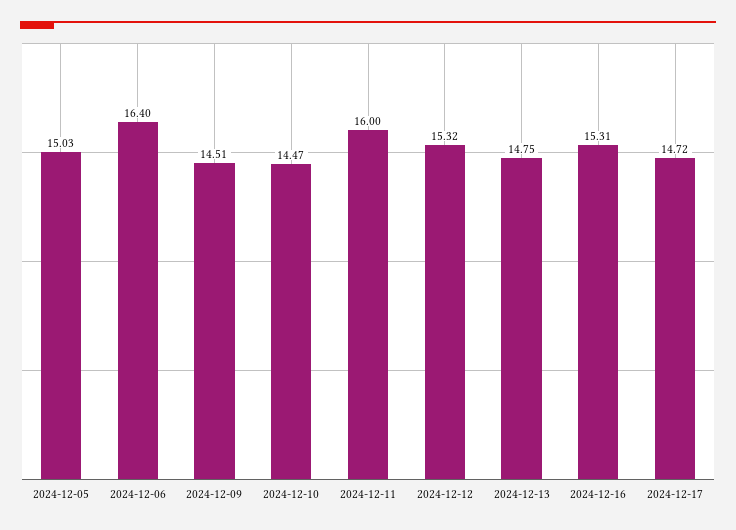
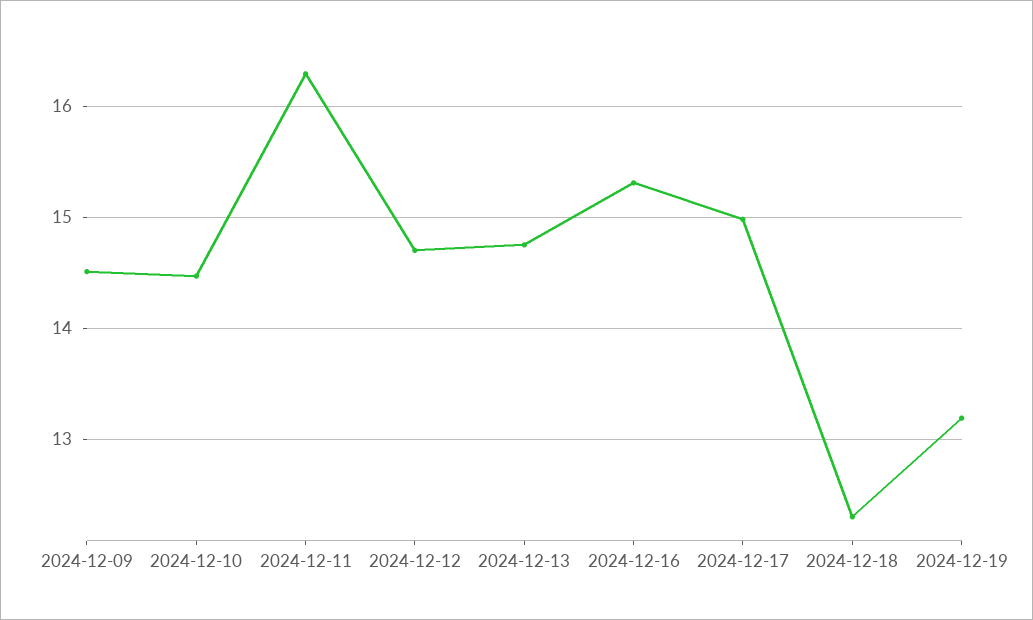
2024-12-05: 15.03 -> none
2024-12-06: 16.4 -> none
2024-12-11: 16 -> 16.3
2024-12-12: 15.32 -> 14.7
2024-12-17: 14.72 -> 15
2024-12-18: none -> 12.3
2024-12-19: none -> 13.2

